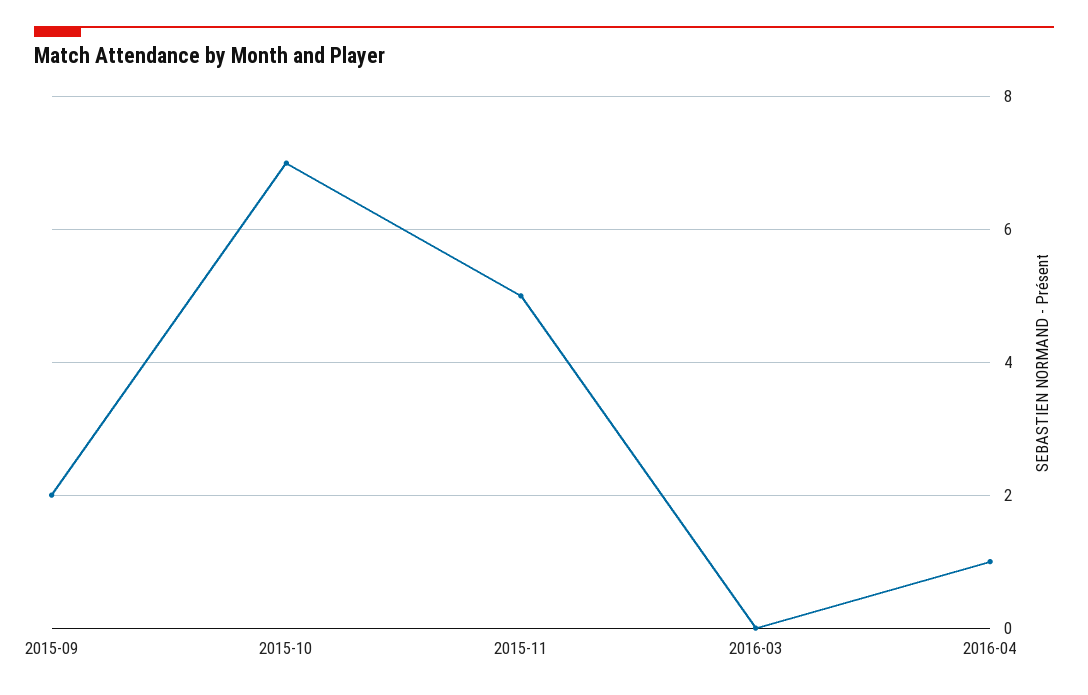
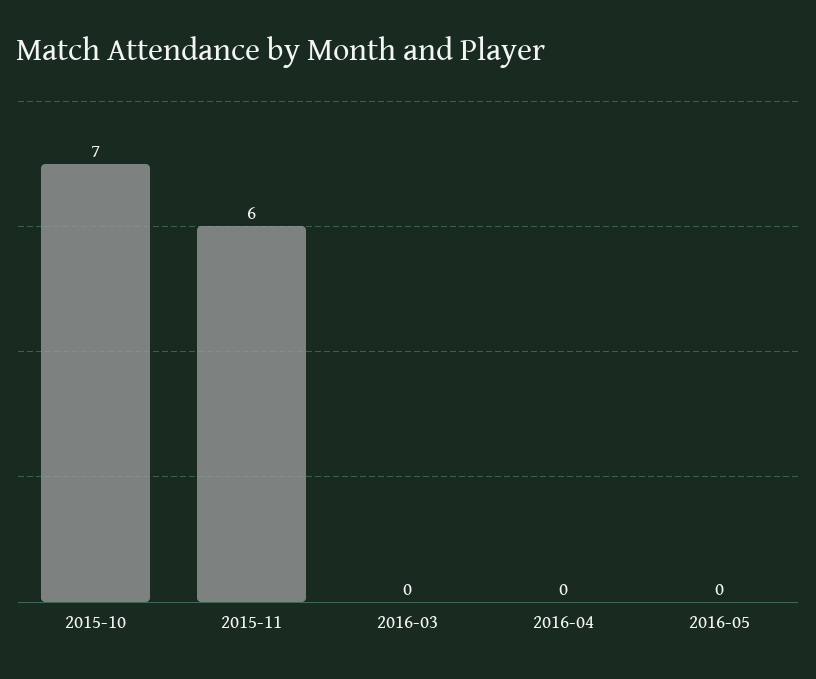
2015-09: 2 -> none
2015-11: 5 -> 6
2016-04: 1 -> 0
2016-05: none -> 0

